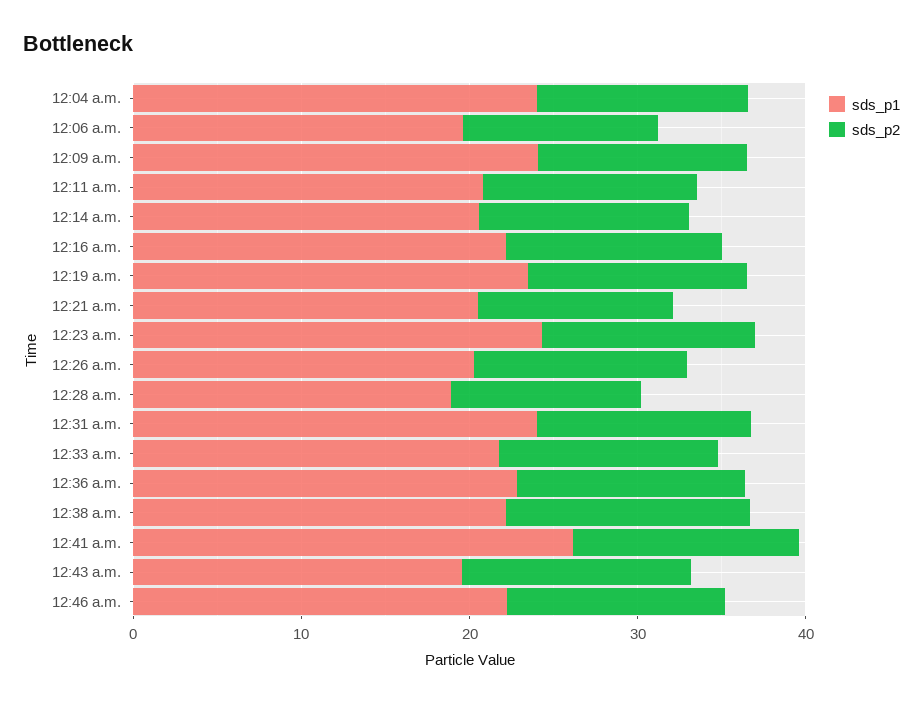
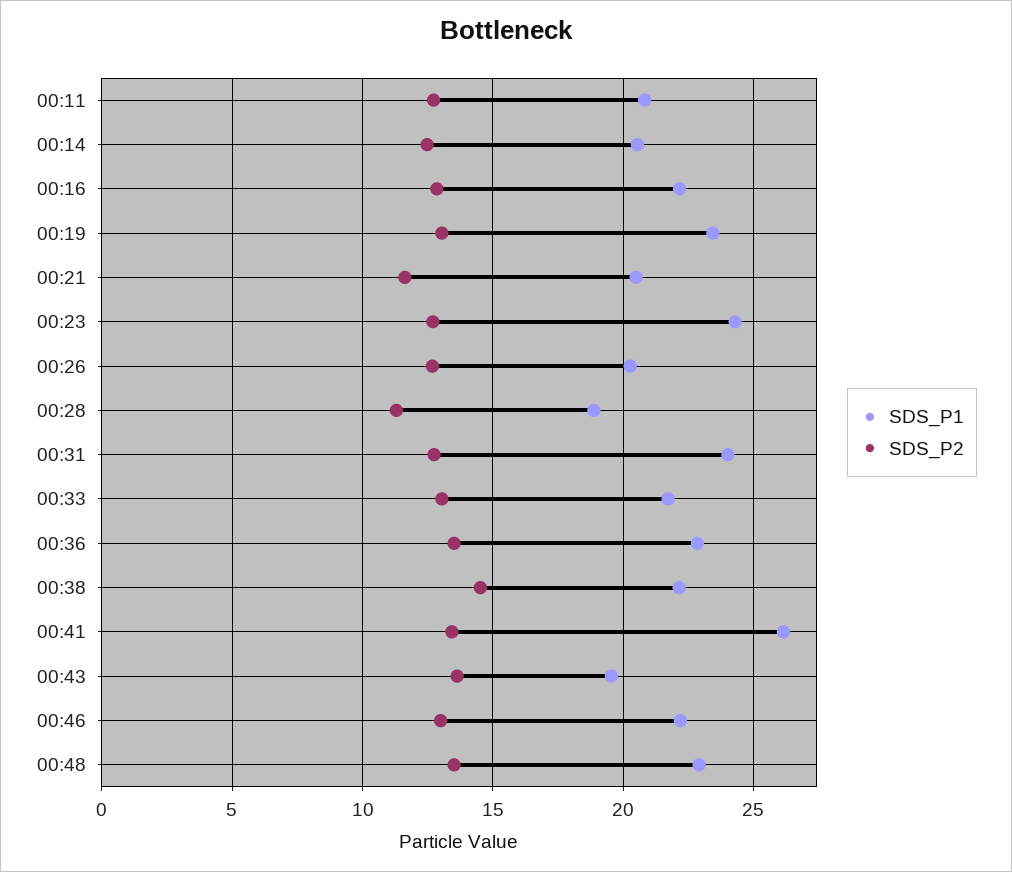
sds_p1, 12:04 a.m.: 24 -> none
sds_p2, 12:04 a.m.: 12 -> none
sds_p1, 12:06 a.m.: 20 -> none
sds_p2, 12:06 a.m.: 12 -> none
sds_p1, 12:09 a.m.: 24 -> none
sds_p2, 12:09 a.m.: 12 -> none
sds_p1, 00:48: none -> 23
sds_p2, 00:48: none -> 13.5

